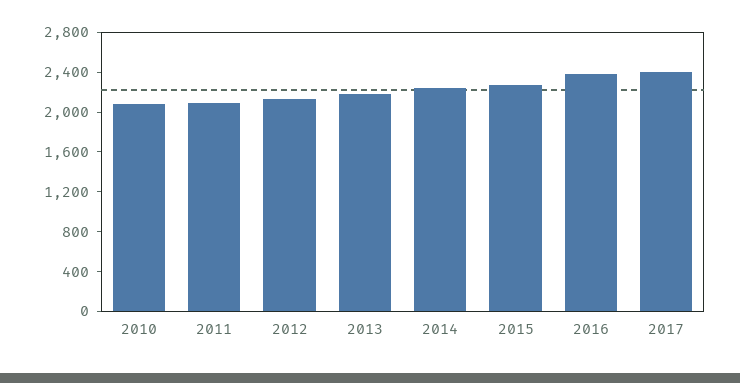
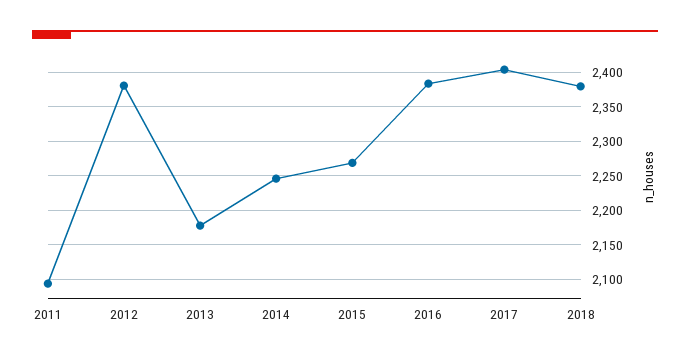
2010: 2100 -> none
2012: 2100 -> 2380
2018: none -> 2380

